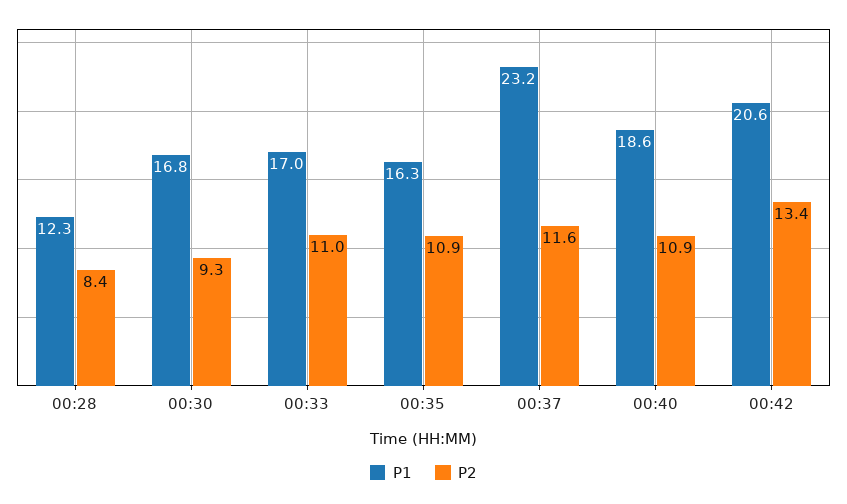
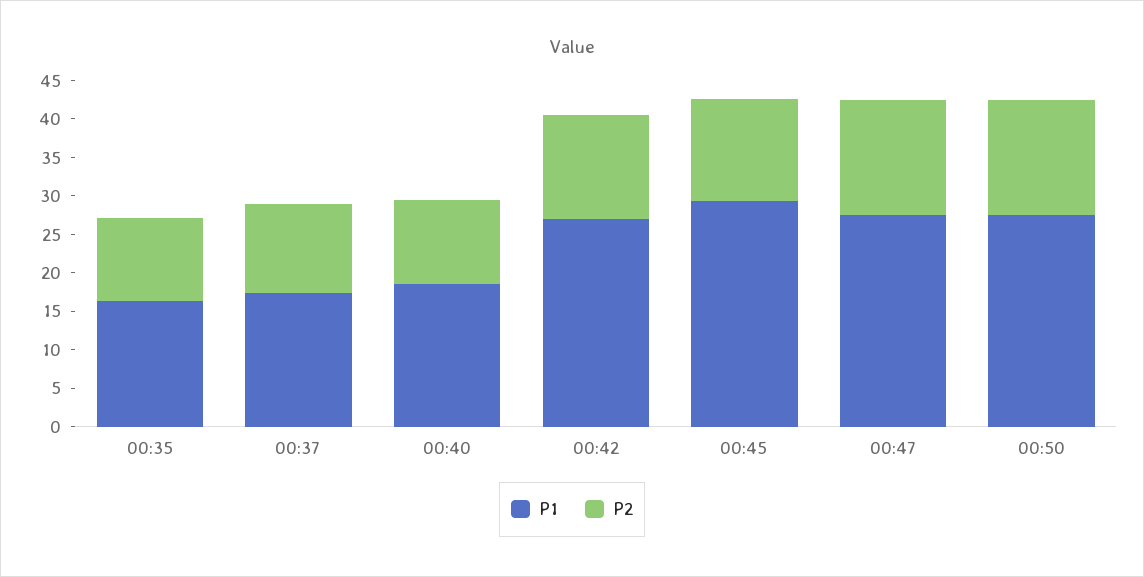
P1, 00:28: 12.3 -> none
P2, 00:28: 8.4 -> none
P1, 00:30: 16.8 -> none
P2, 00:30: 9.3 -> none
P1, 00:33: 17 -> none
P2, 00:33: 11 -> none
P1, 00:37: 23.2 -> 17.5
P1, 00:42: 20.6 -> 27.5
P1, 00:45: none -> 30
P2, 00:45: none -> 12.5
P1, 00:47: none -> 27.5
P2, 00:47: none -> 15
P1, 00:50: none -> 27.5
P2, 00:50: none -> 15

